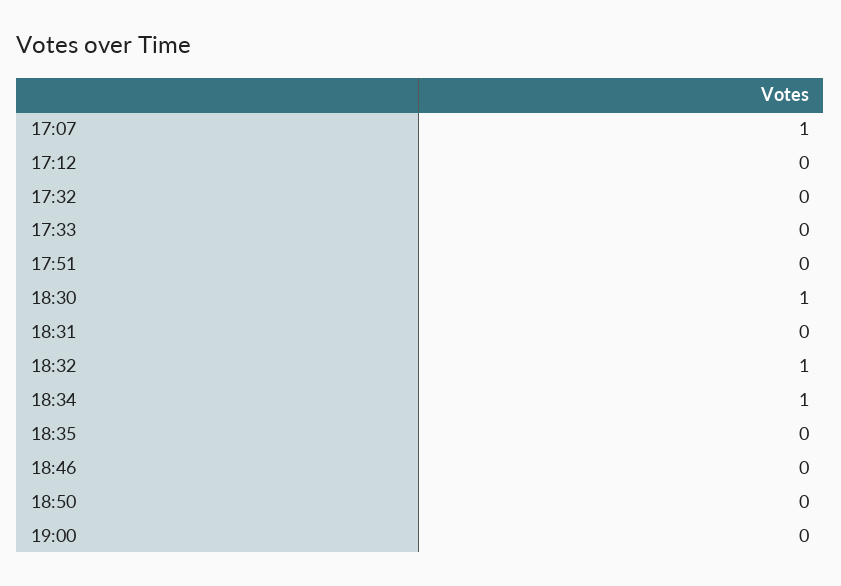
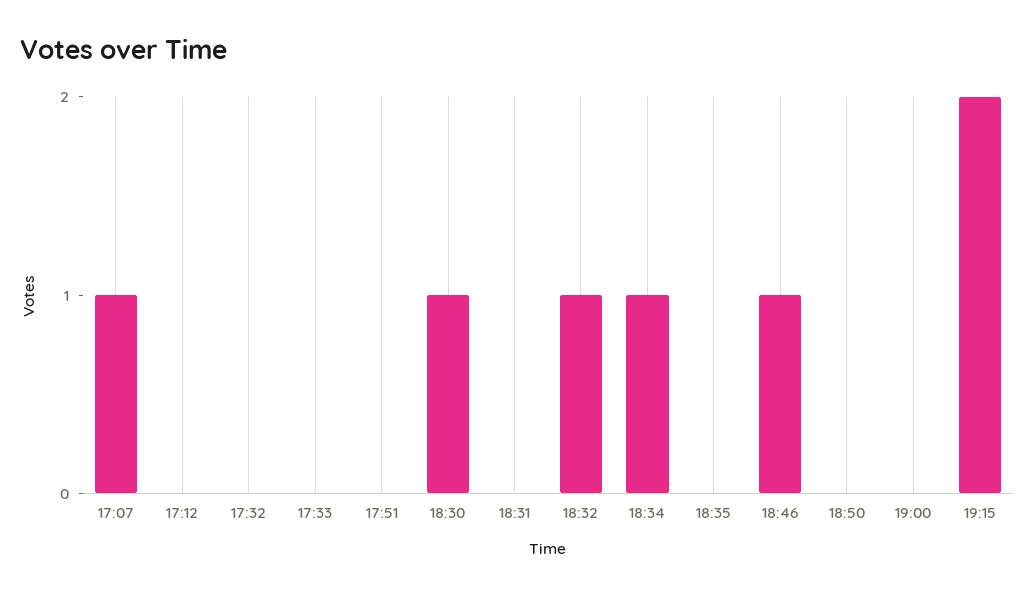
18:46: 0 -> 1
19:15: none -> 2

